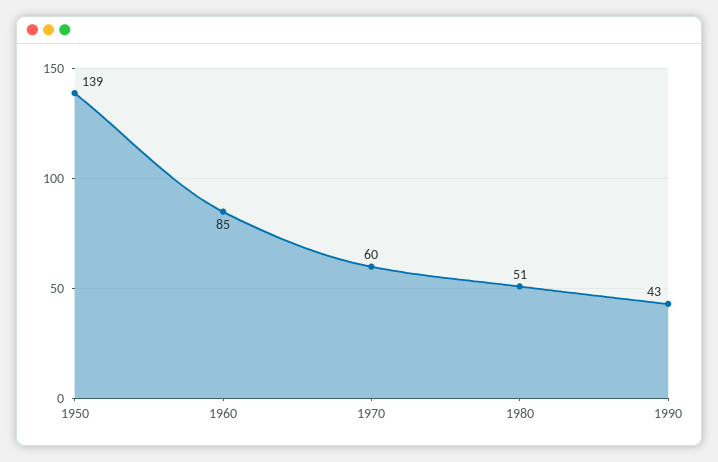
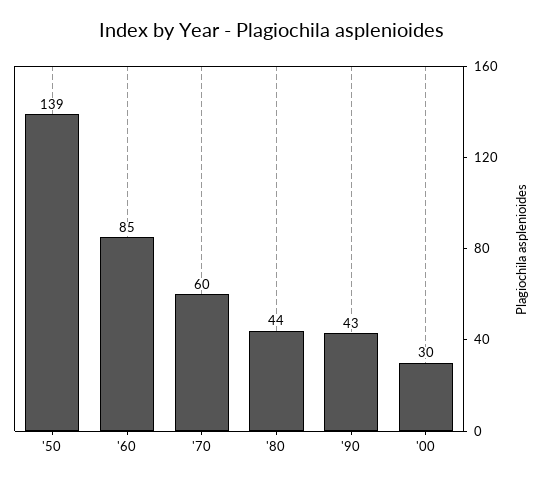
1980: 51 -> 44
'00: none -> 30

